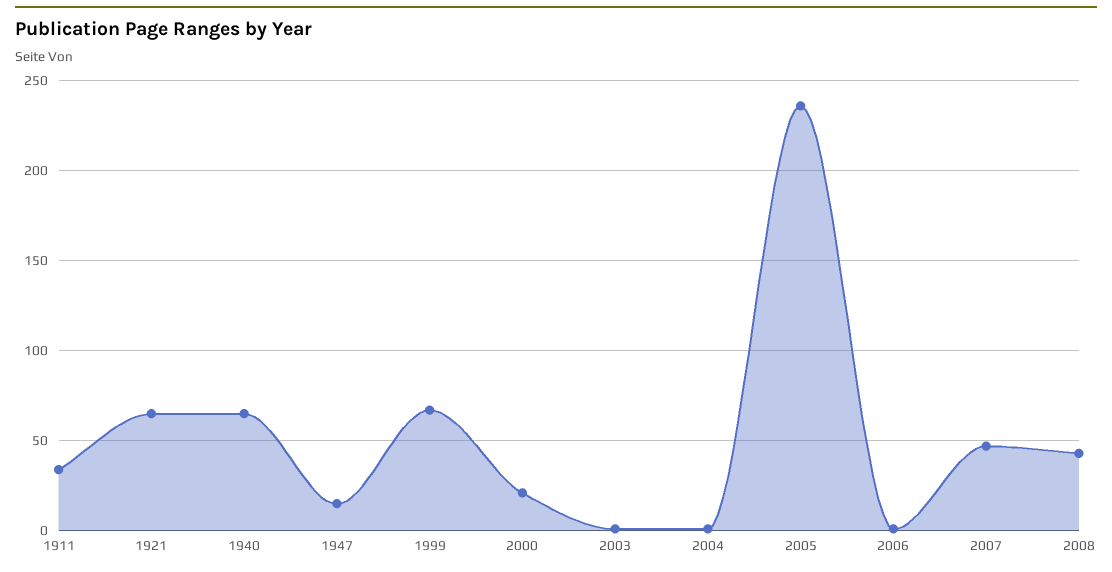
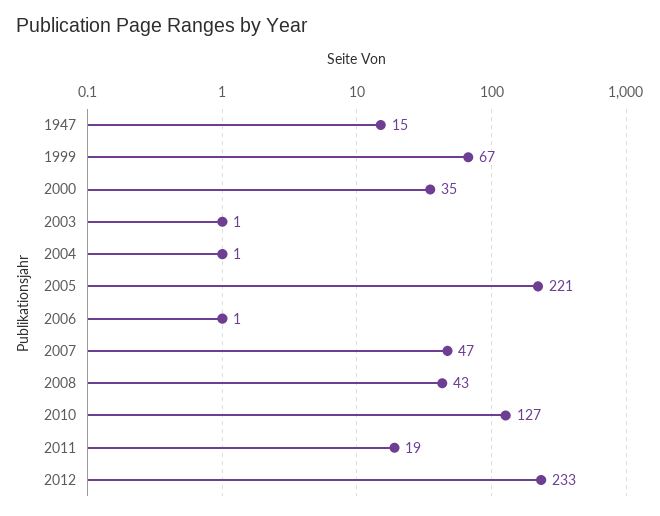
1911: 35 -> none
1921: 65 -> none
1940: 65 -> none
2000: 20 -> 35
2005: 235 -> 221
2010: none -> 127
2011: none -> 19
2012: none -> 233

